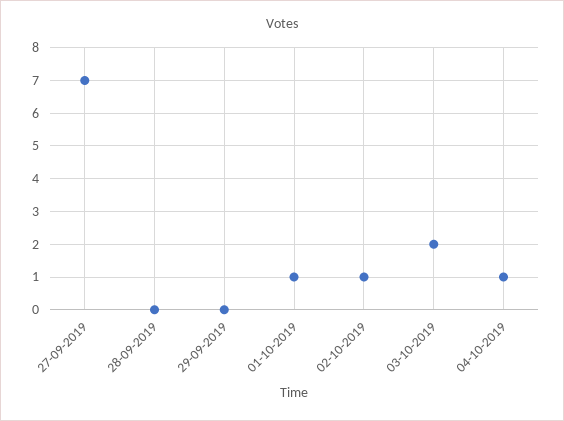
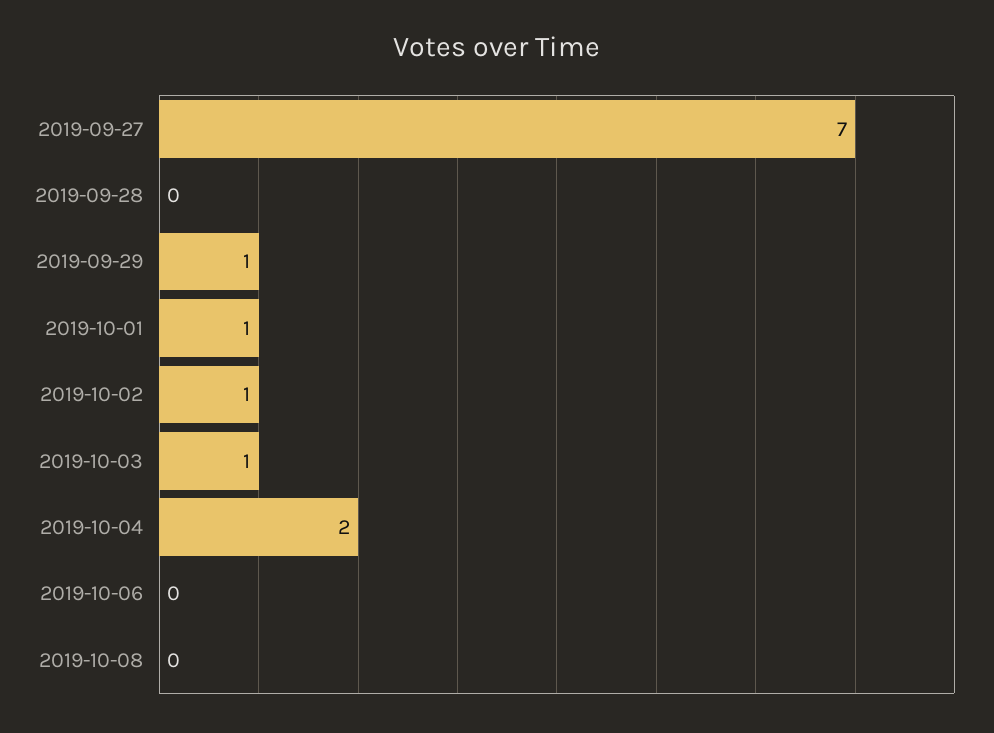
29-09-2019: 0 -> 1
03-10-2019: 2 -> 1
04-10-2019: 1 -> 2
2019-10-06: none -> 0
2019-10-08: none -> 0

